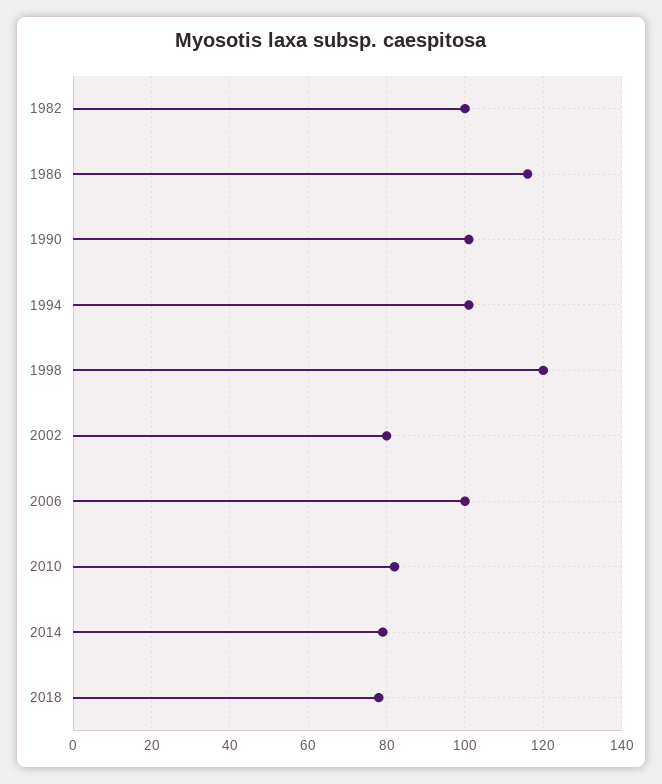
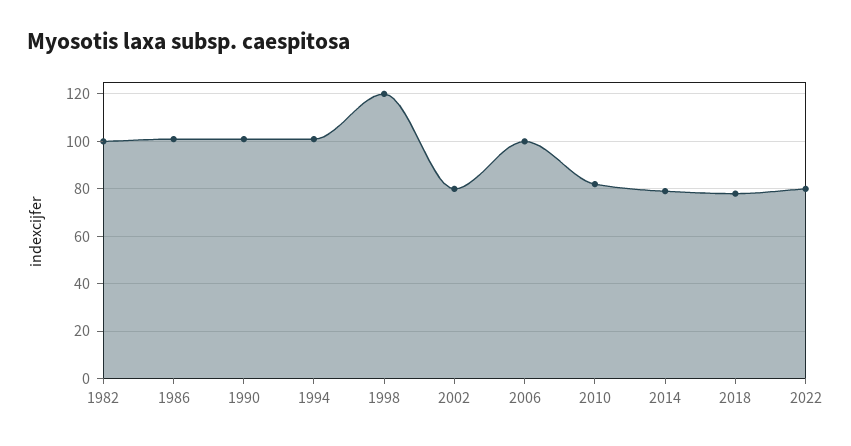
1986: 115 -> 100
2022: none -> 80

